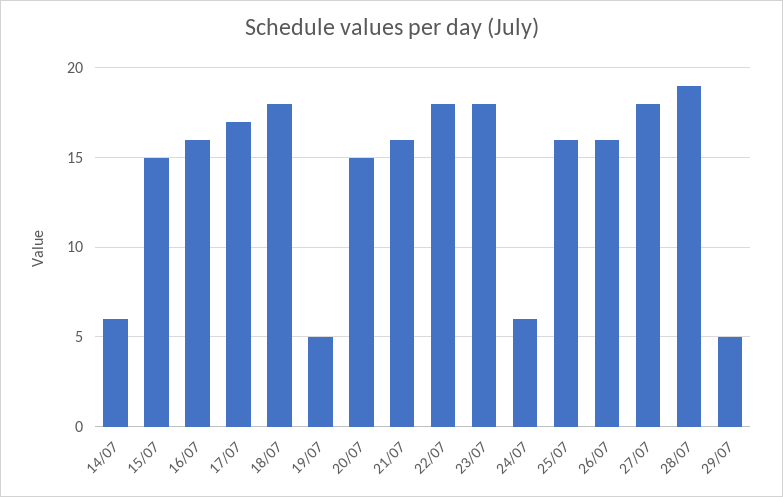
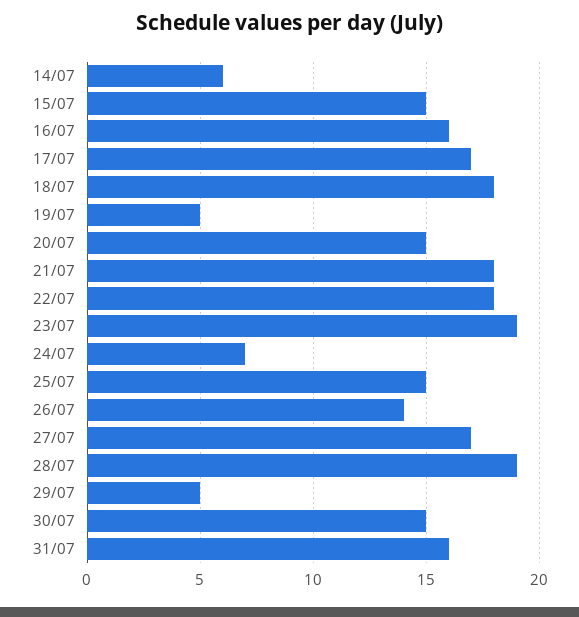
21/07: 16 -> 18
23/07: 18 -> 19
24/07: 6 -> 7
25/07: 16 -> 15
26/07: 16 -> 14
27/07: 18 -> 17
30/07: none -> 15
31/07: none -> 16

